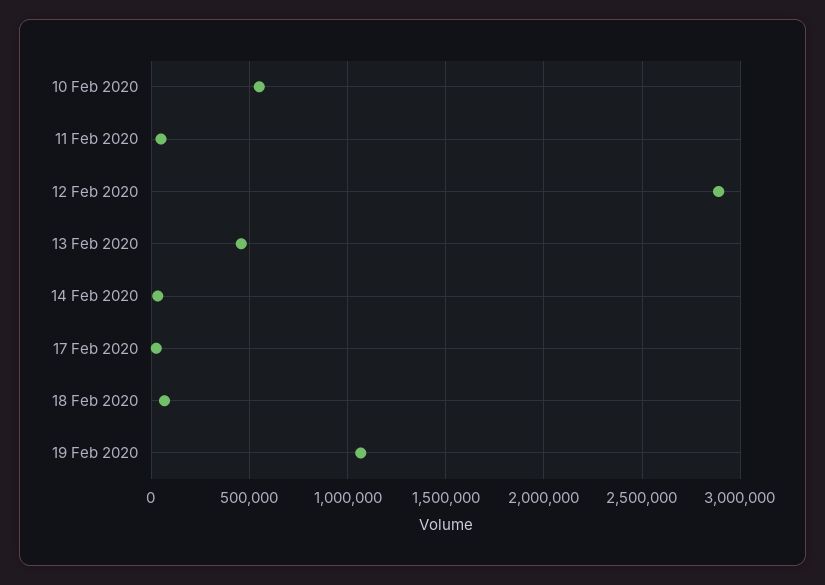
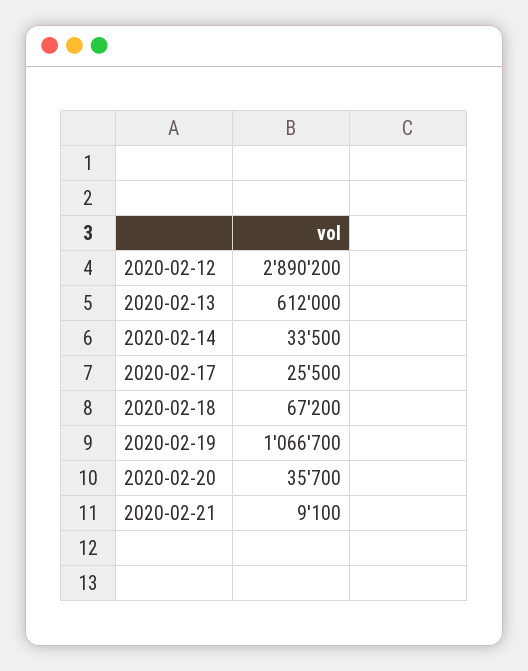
10 Feb 2020: 550000 -> none
11 Feb 2020: 50000 -> none
13 Feb 2020: 450000 -> 612000
2020-02-20: none -> 35700
2020-02-21: none -> 9100

